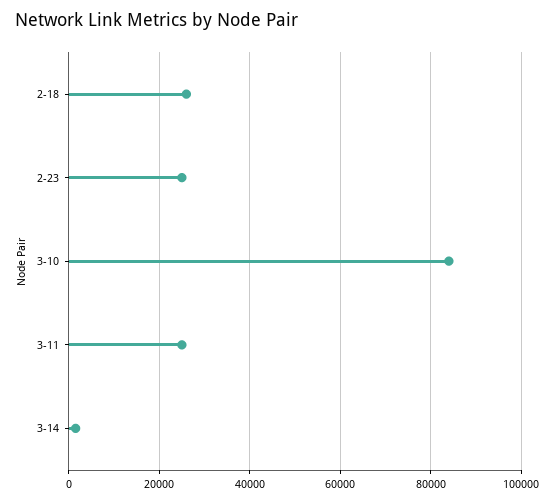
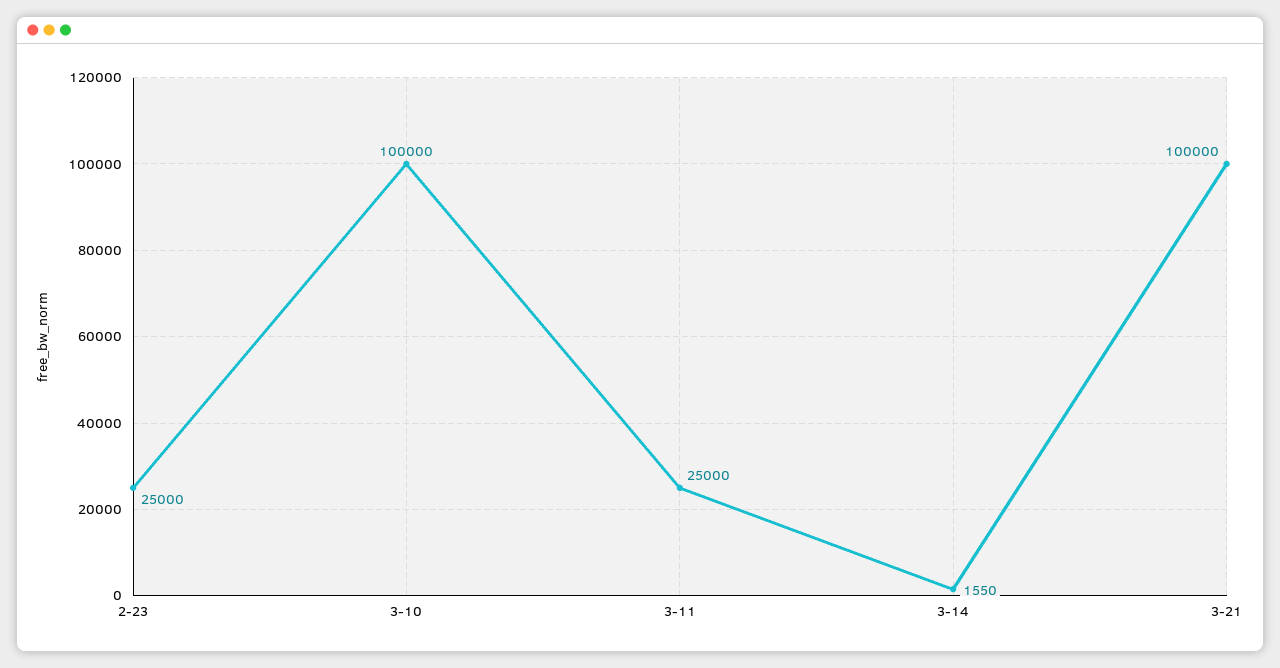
2-18: 26000 -> none
3-10: 84000 -> 100000
3-21: none -> 100000

